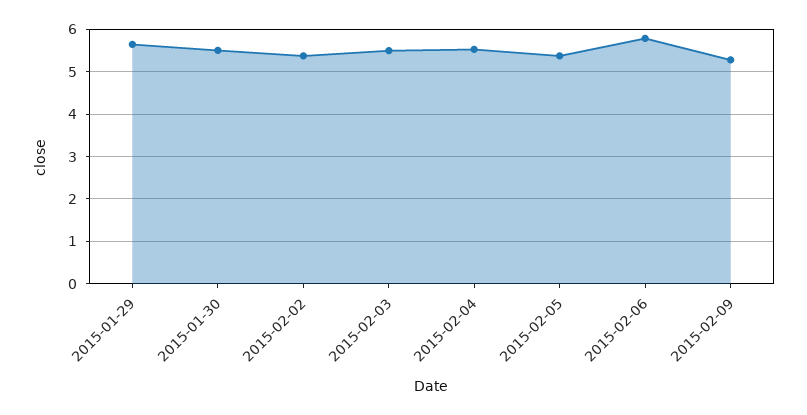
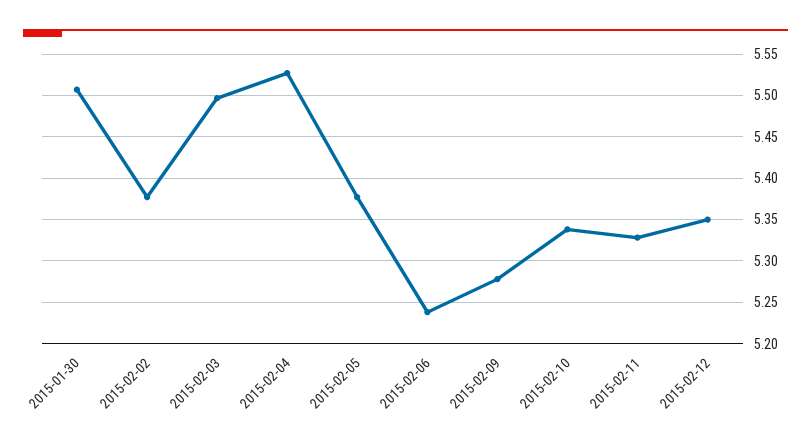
2015-01-29: 5.6 -> none
2015-02-06: 5.8 -> 5.24
2015-02-10: none -> 5.34
2015-02-11: none -> 5.33
2015-02-12: none -> 5.35

